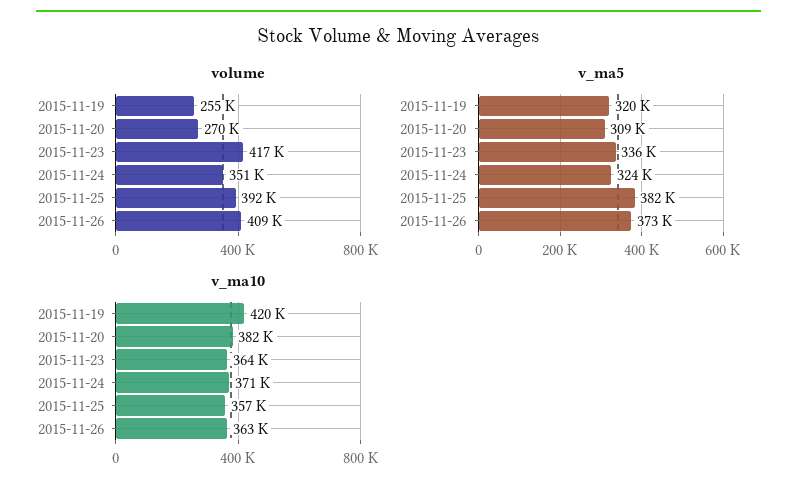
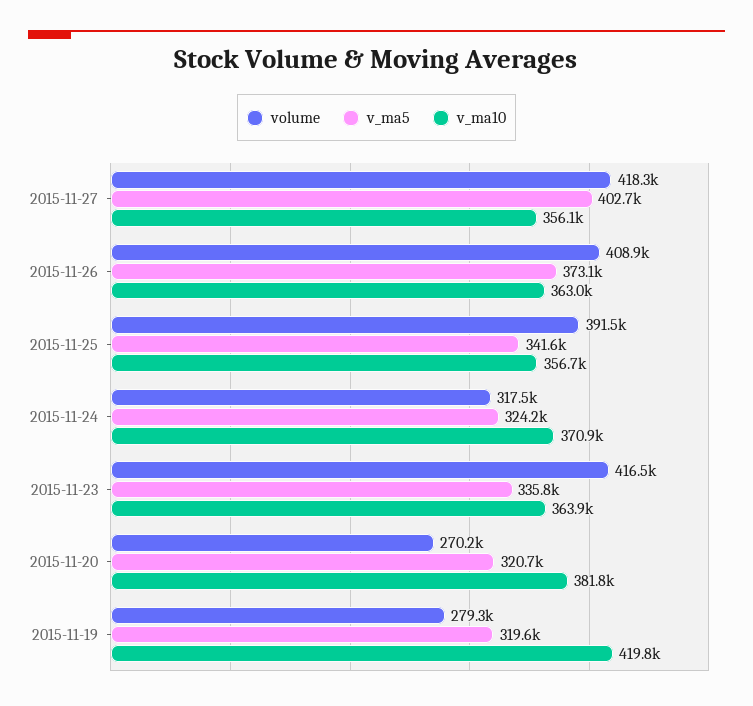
volume, 2015-11-19: 255000 -> 279300
volume, 2015-11-24: 351000 -> 317500
v_ma5, 2015-11-20: 309000 -> 320700
v_ma5, 2015-11-25: 382000 -> 341600
volume, 2015-11-27: none -> 418300
v_ma5, 2015-11-27: none -> 402700
v_ma10, 2015-11-27: none -> 356100

